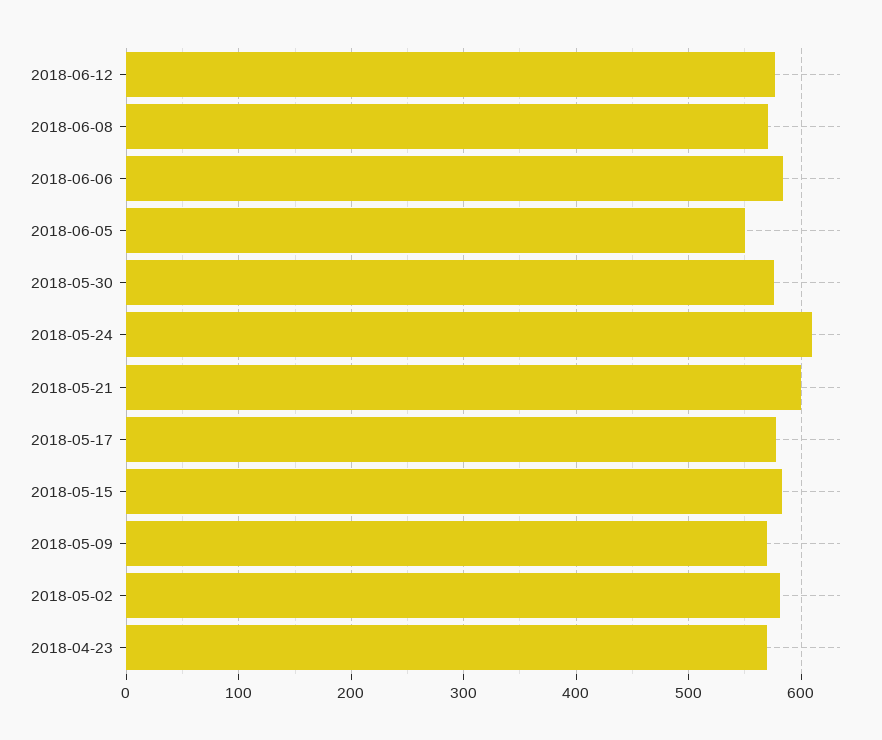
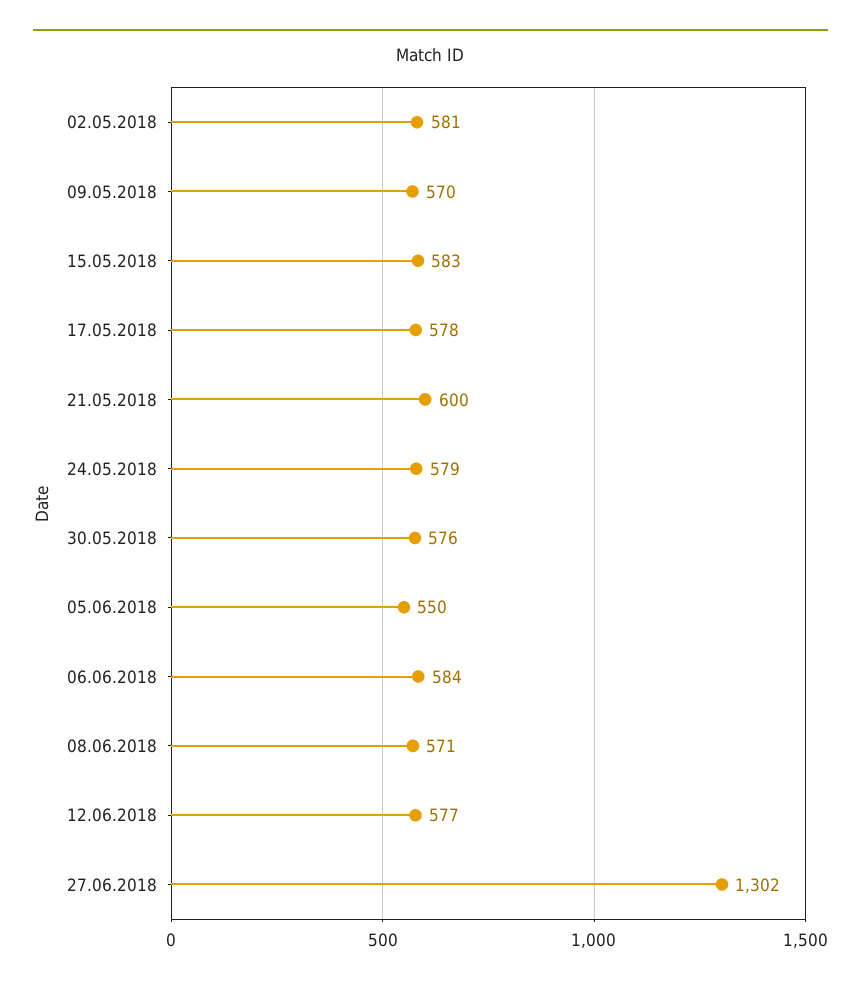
2018-05-24: 610 -> 579
2018-04-23: 570 -> none
27.06.2018: none -> 1302

